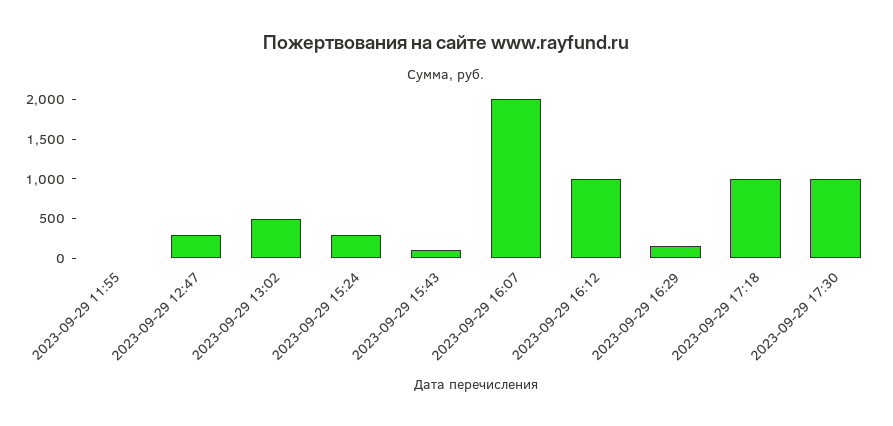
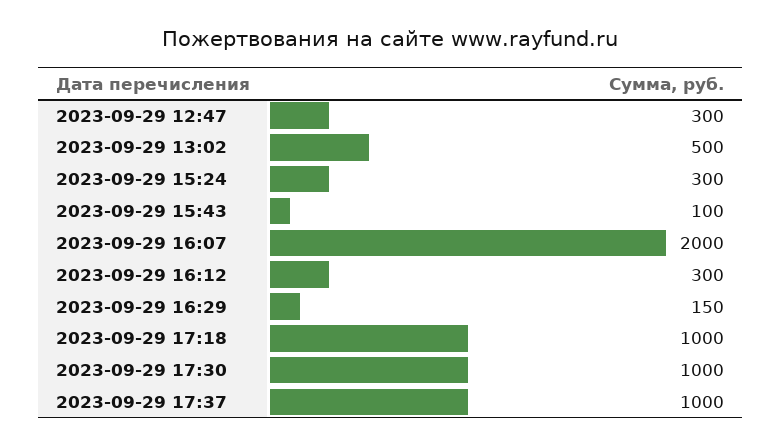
2023-09-29 11:55: 0 -> none
2023-09-29 16:12: 1000 -> 300
2023-09-29 17:37: none -> 1000

